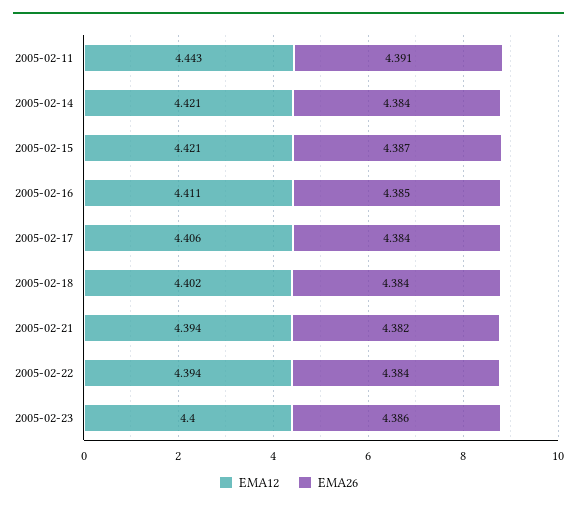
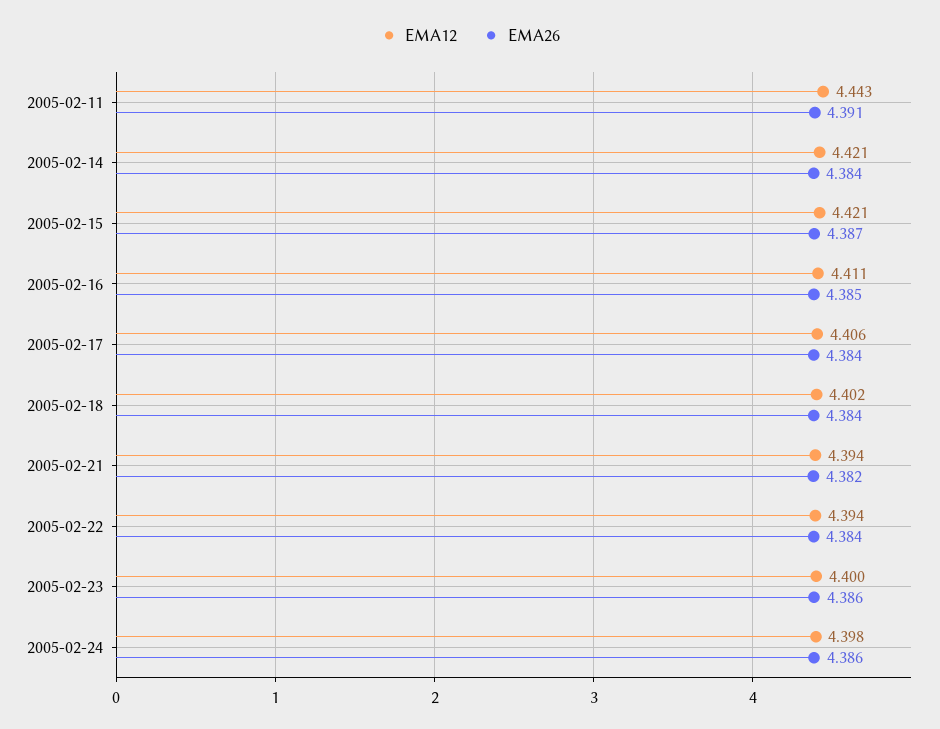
EMA12, 2005-02-24: none -> 4.398
EMA26, 2005-02-24: none -> 4.386

